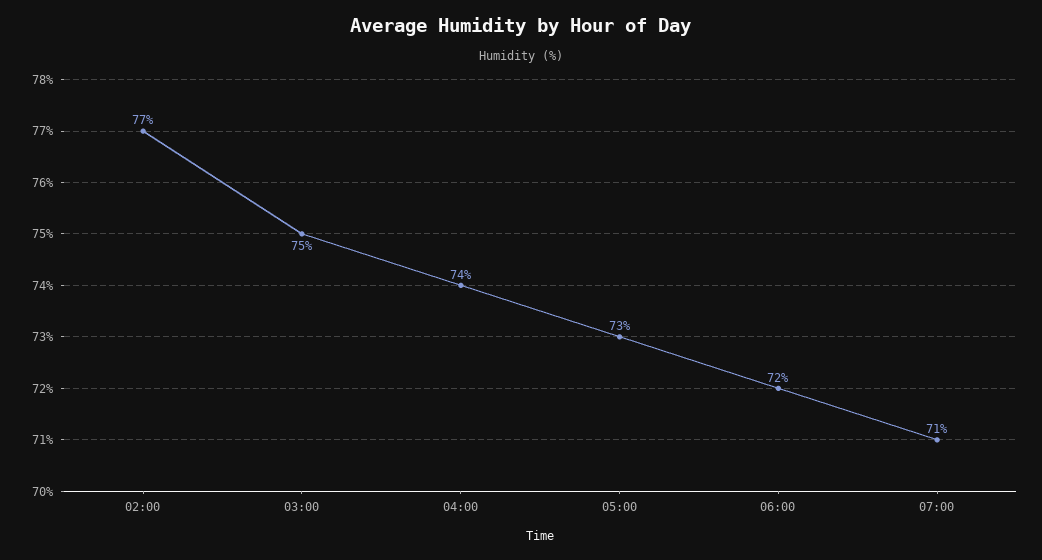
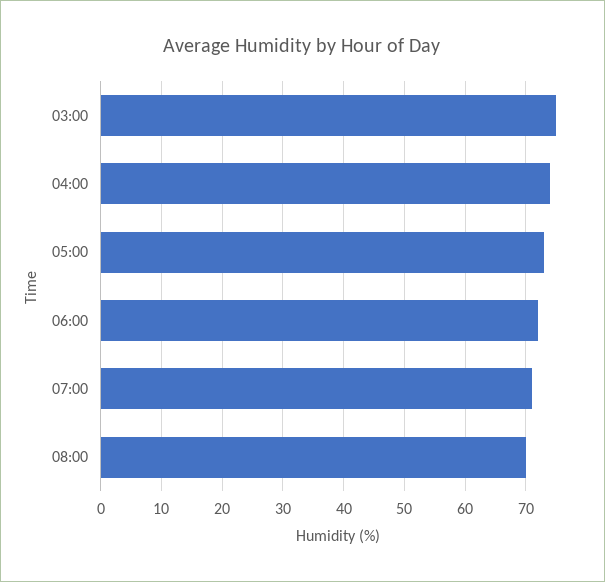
02:00: 77 -> none
08:00: none -> 70

